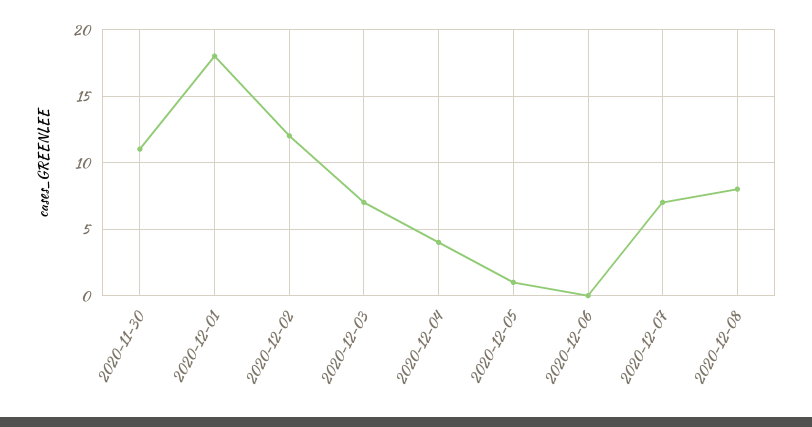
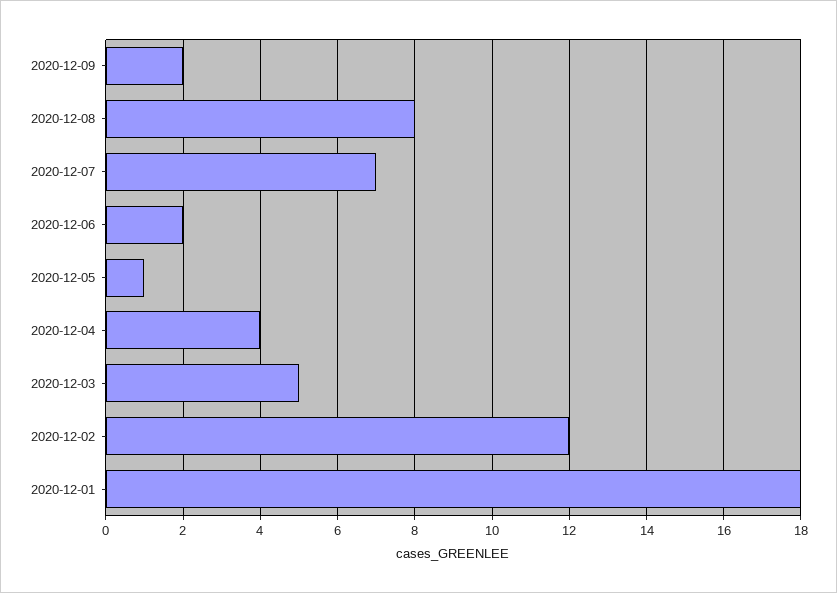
2020-11-30: 11 -> none
2020-12-03: 7 -> 5
2020-12-06: 0 -> 2
2020-12-09: none -> 2

